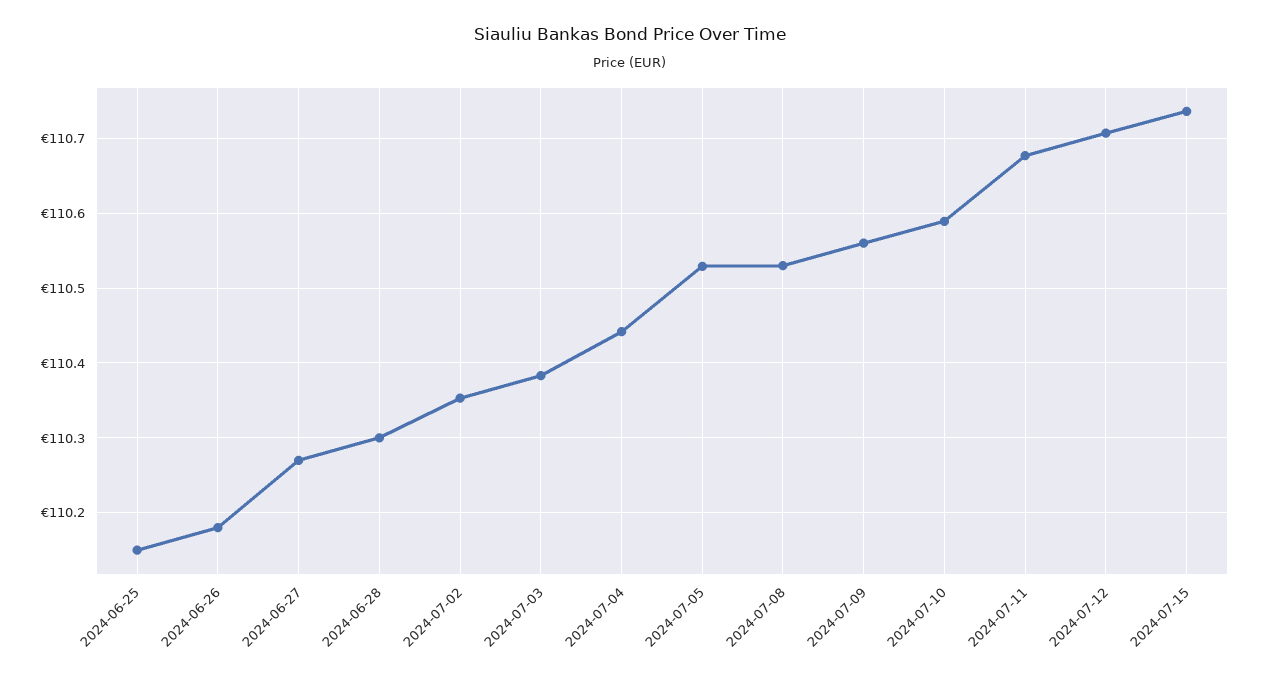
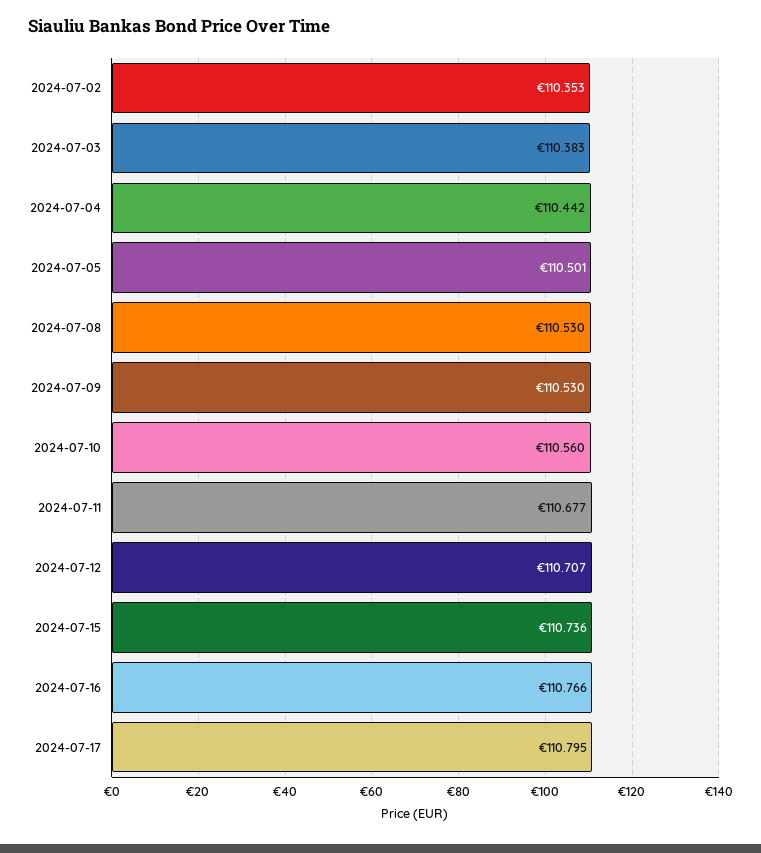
2024-06-25: 110.15 -> none
2024-06-26: 110.18 -> none
2024-06-27: 110.27 -> none
2024-06-28: 110.3 -> none
2024-07-05: 110.53 -> 110.501
2024-07-09: 110.56 -> 110.53
2024-07-10: 110.59 -> 110.56
2024-07-16: none -> 110.766
2024-07-17: none -> 110.795

